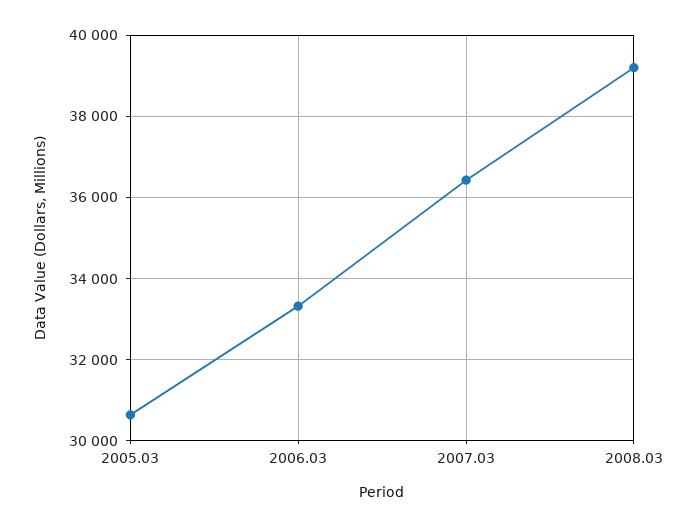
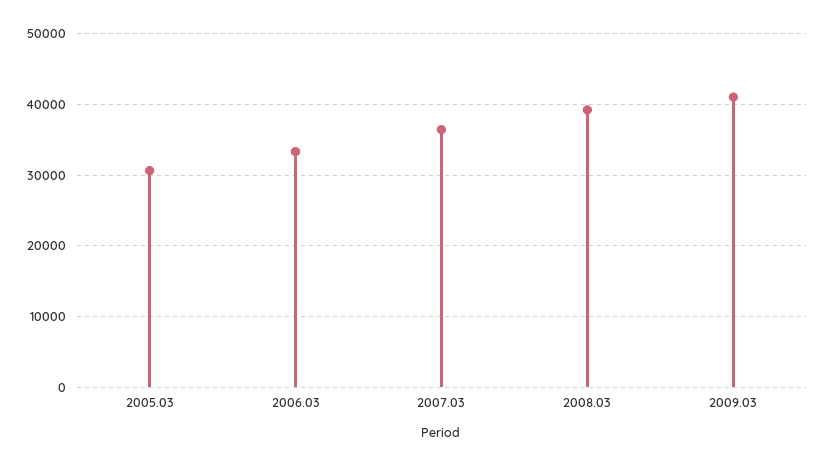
2009.03: none -> 41000

